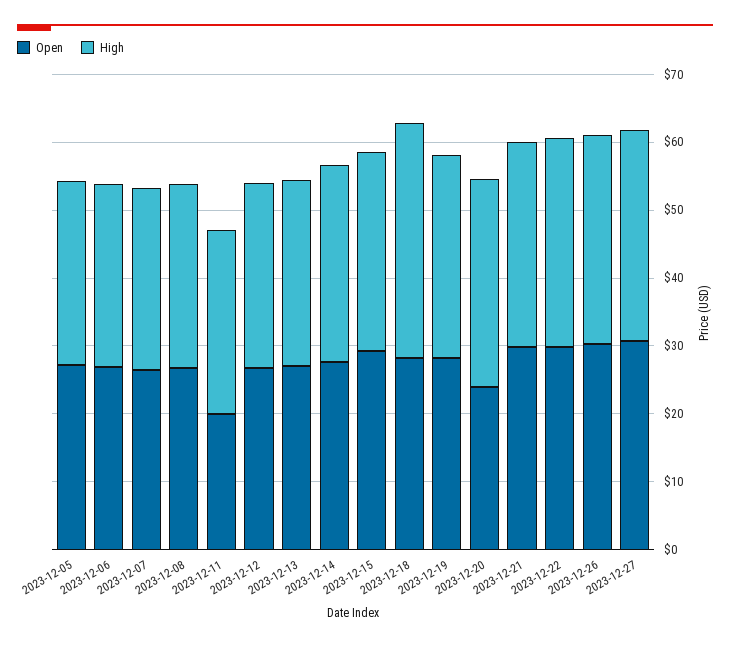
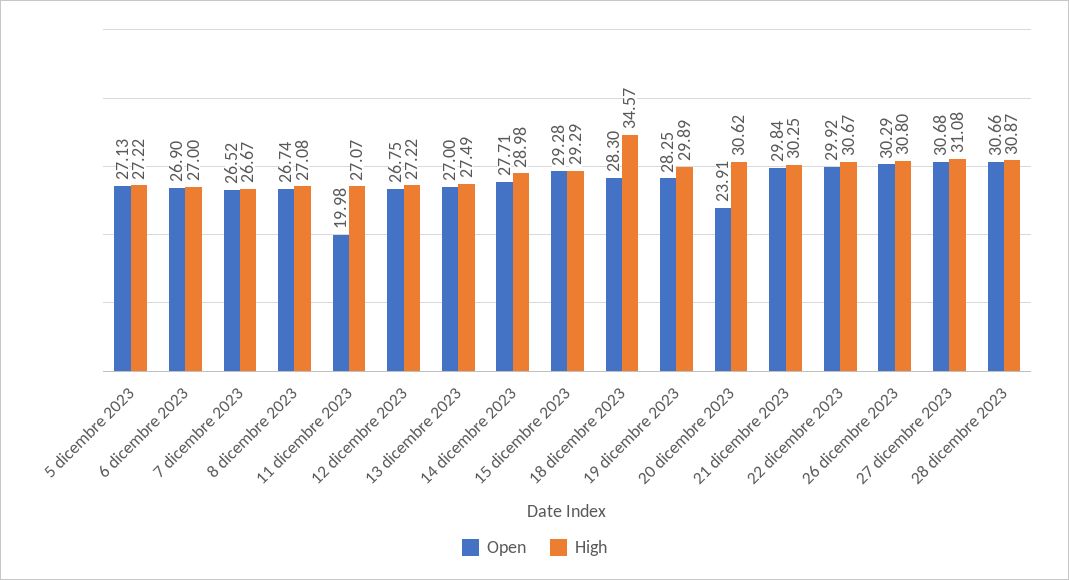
Open, 28 dicembre 2023: none -> 30.66
High, 28 dicembre 2023: none -> 30.87

